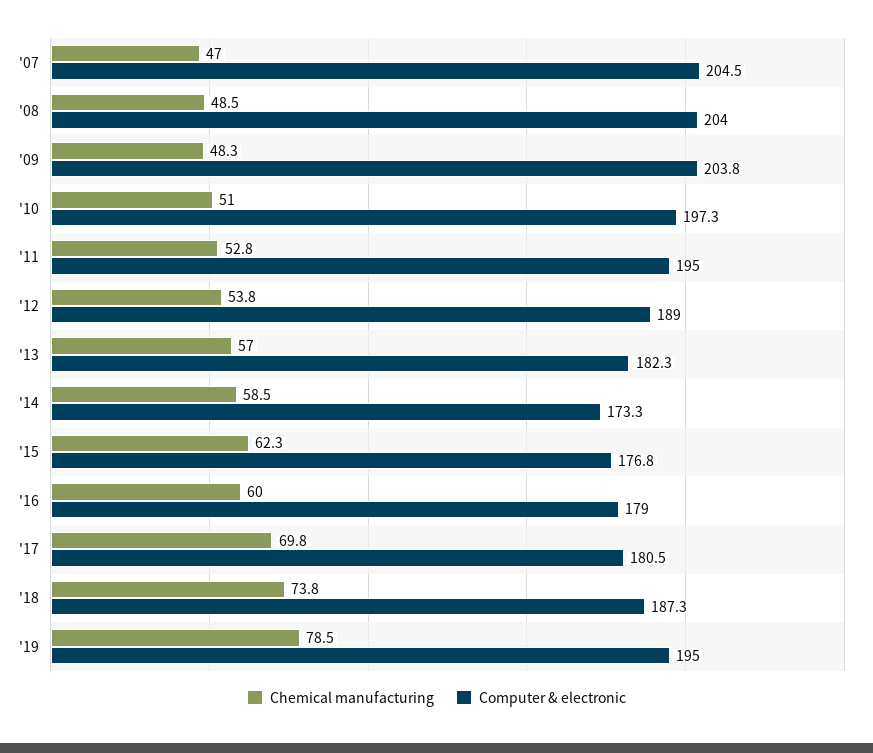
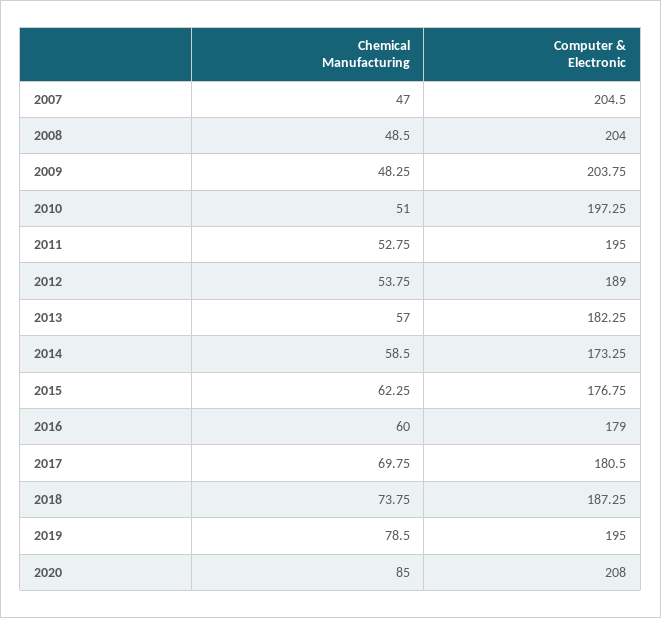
Chemical manufacturing, 2020: none -> 85
Computer & electronic, 2020: none -> 208

